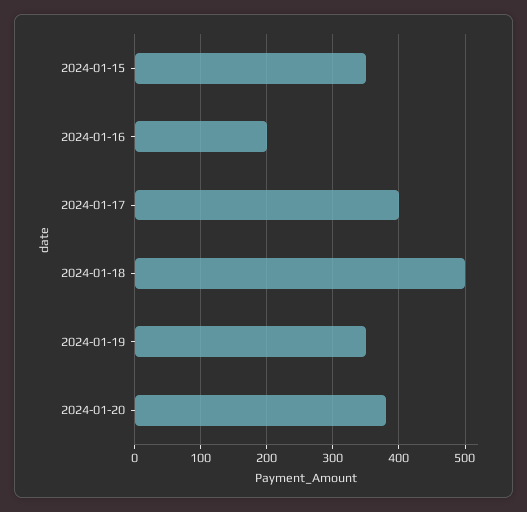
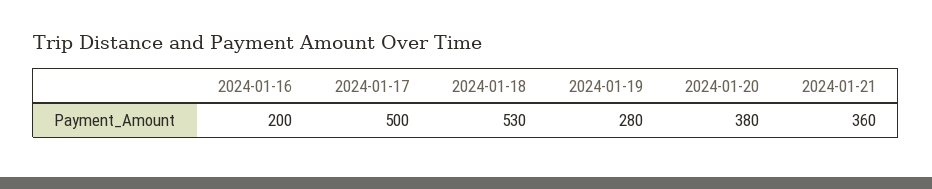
2024-01-15: 350 -> none
2024-01-17: 400 -> 500
2024-01-18: 500 -> 530
2024-01-19: 350 -> 280
2024-01-21: none -> 360

